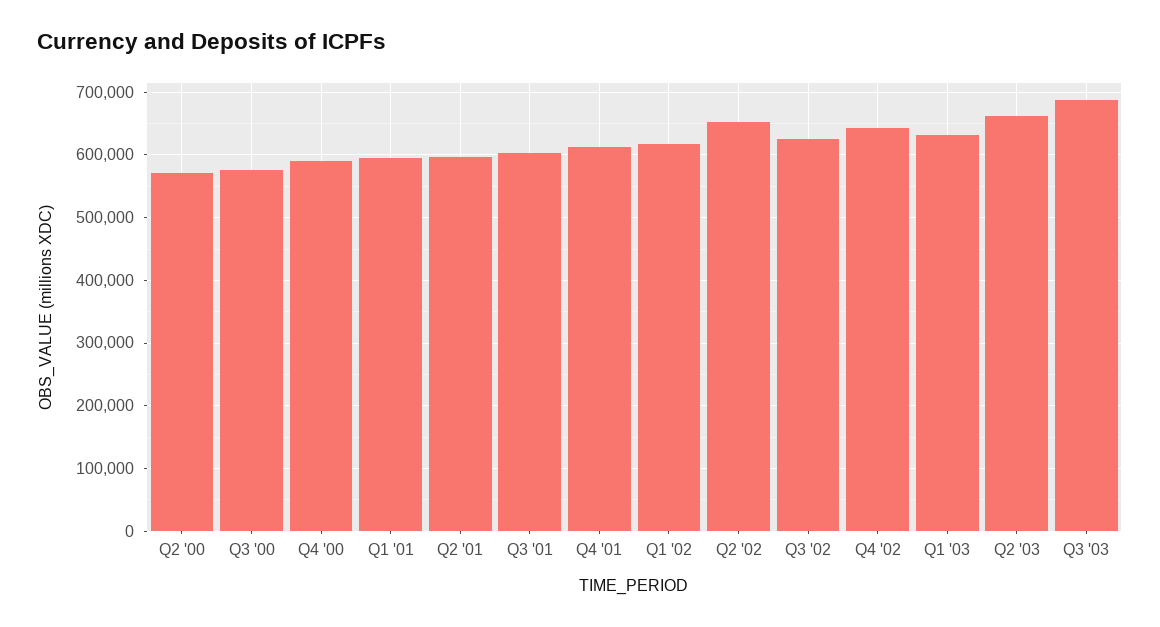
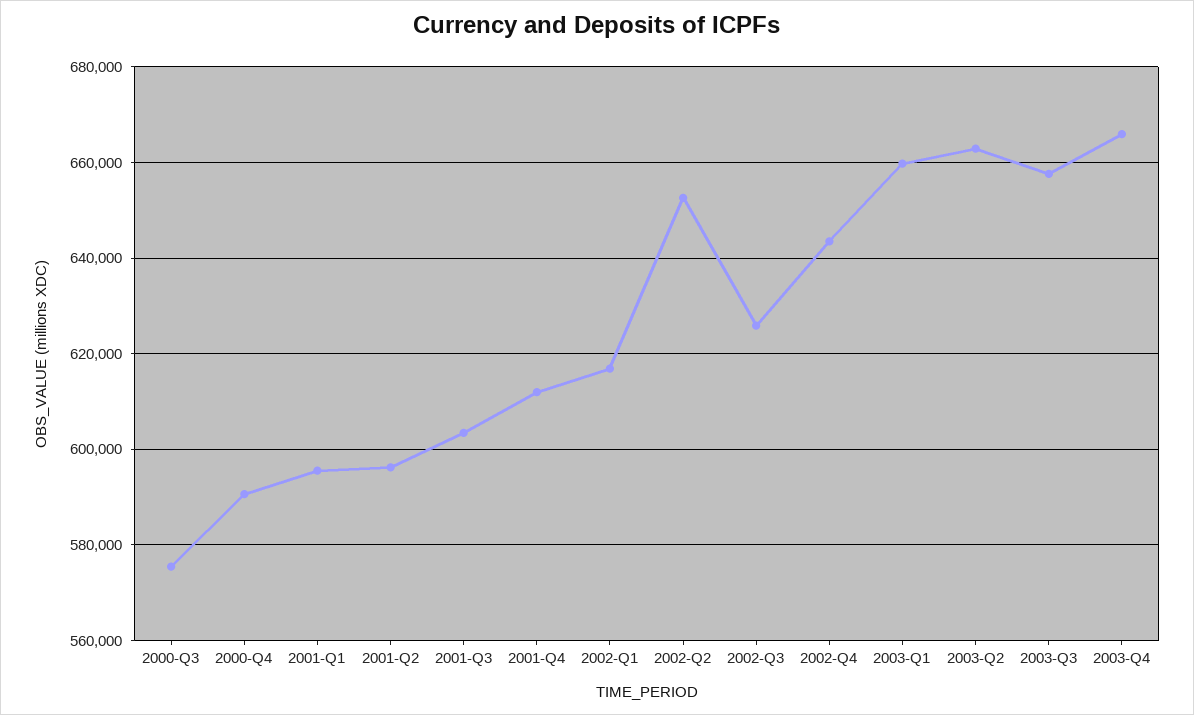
Q2 '00: 570000 -> none
Q1 '03: 630000 -> 660000
Q3 '03: 690000 -> 658000
2003-Q4: none -> 666000

